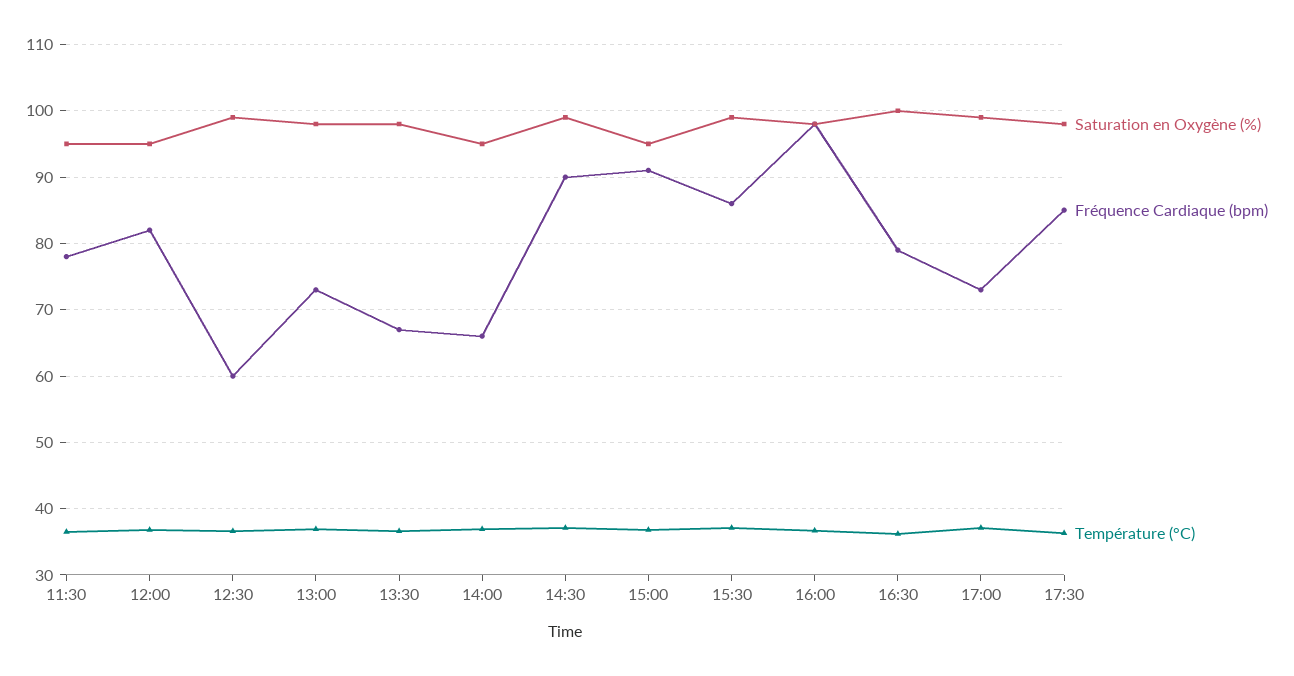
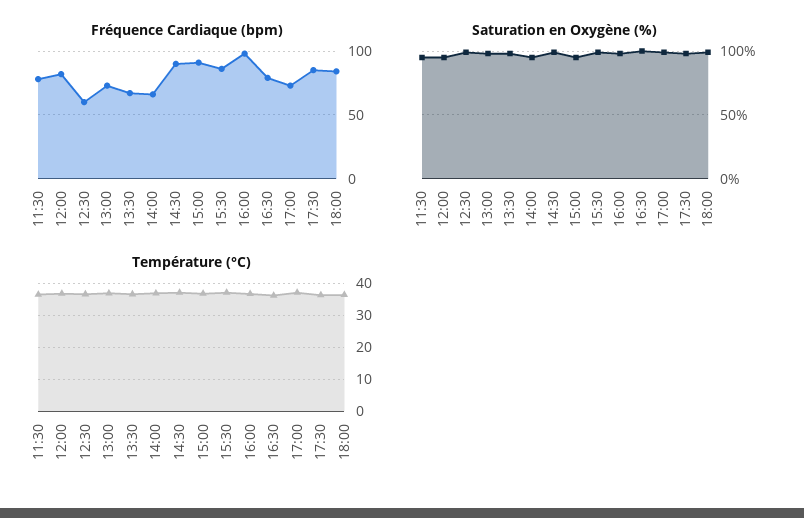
Fréquence Cardiaque (bpm), 18:00: none -> 85
Saturation en Oxygène (%), 18:00: none -> 100
Température (°C), 18:00: none -> 36

